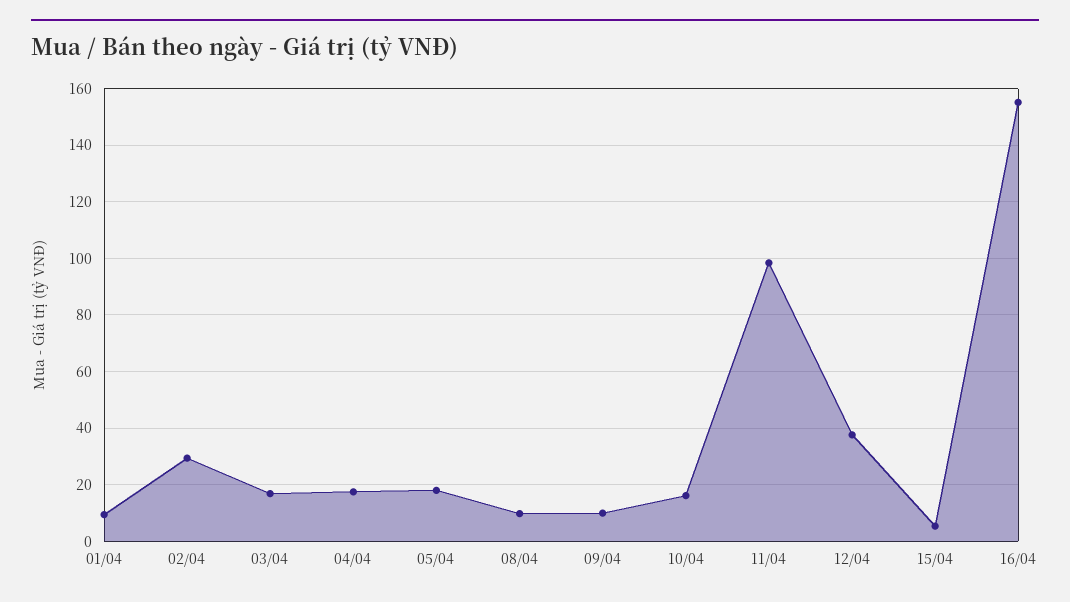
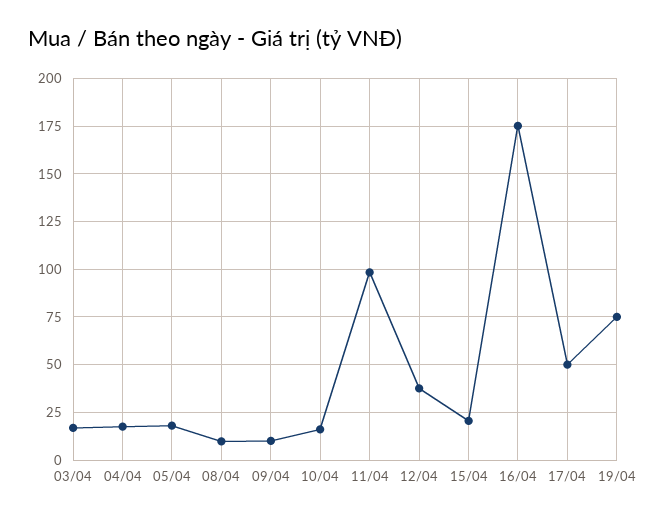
01/04: 10 -> none
02/04: 30 -> none
15/04: 5 -> 20
16/04: 155 -> 175
17/04: none -> 50
19/04: none -> 75

